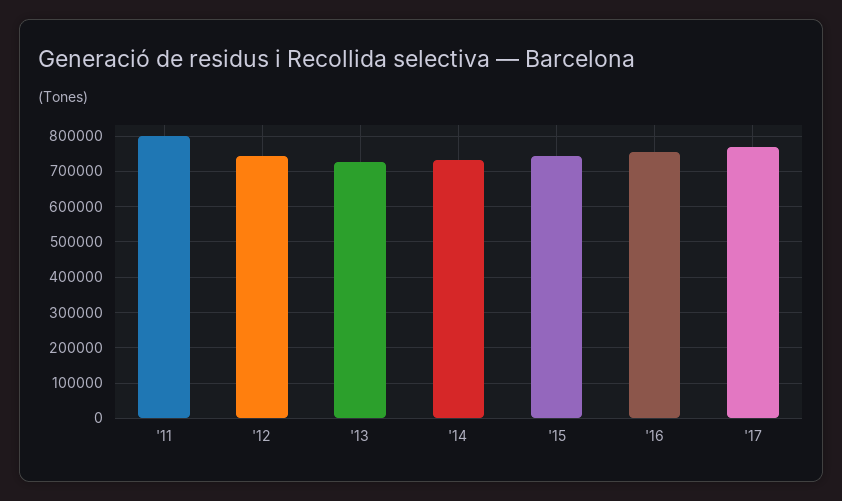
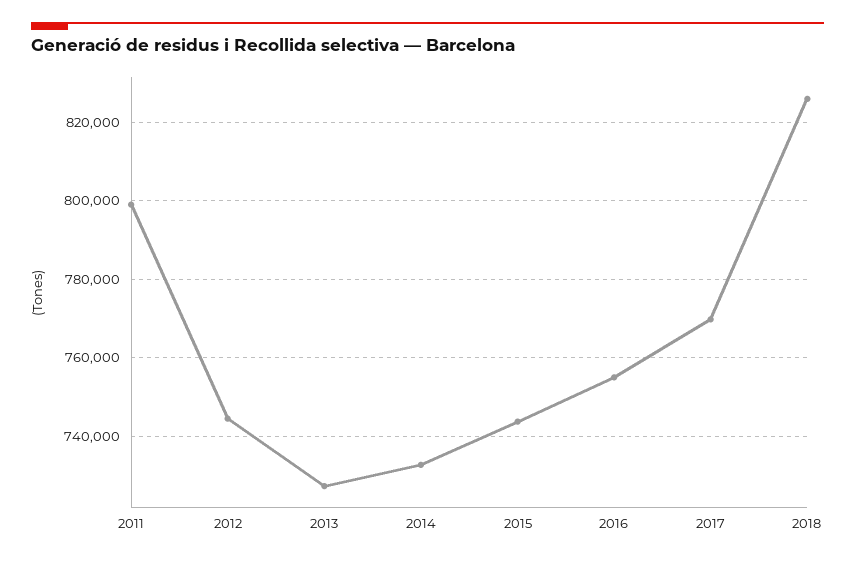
2018: none -> 826000

